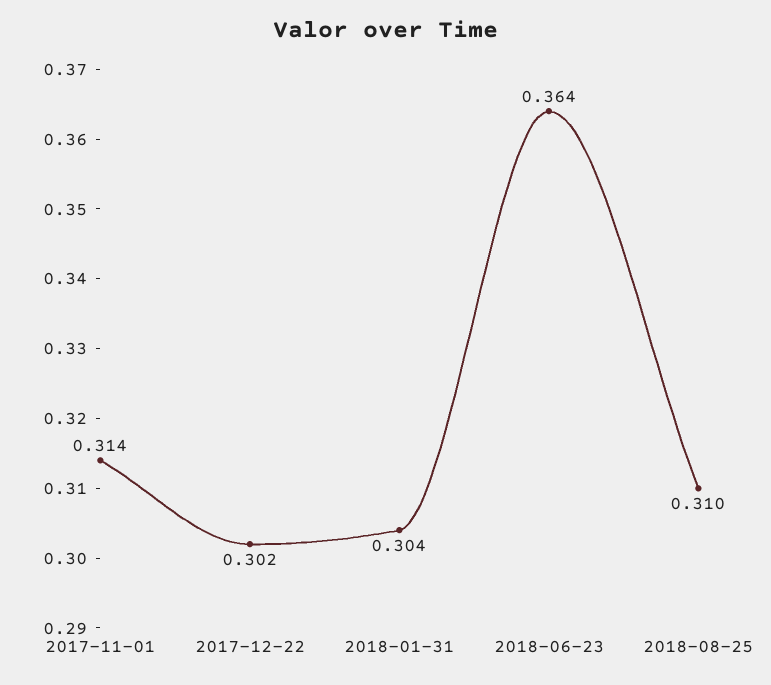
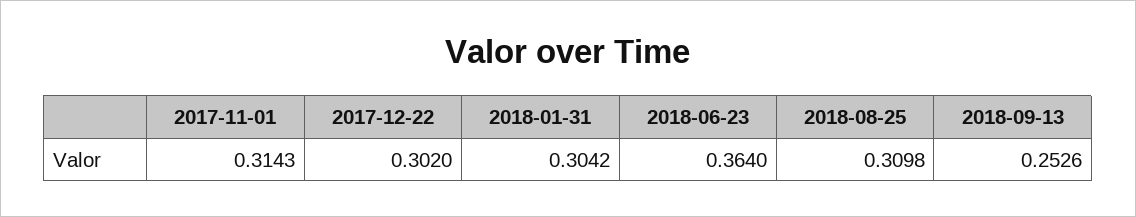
2018-09-13: none -> 0.2526

